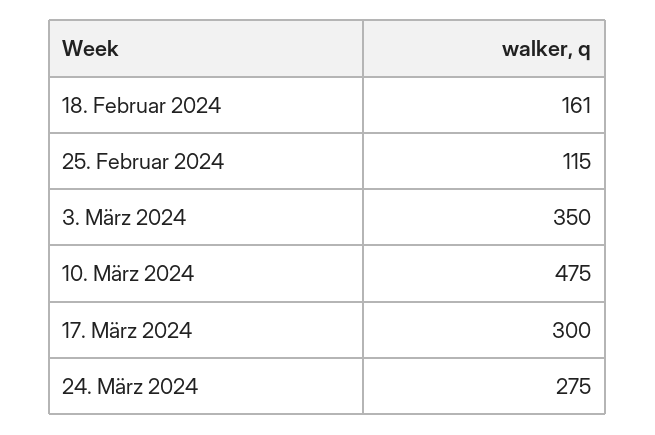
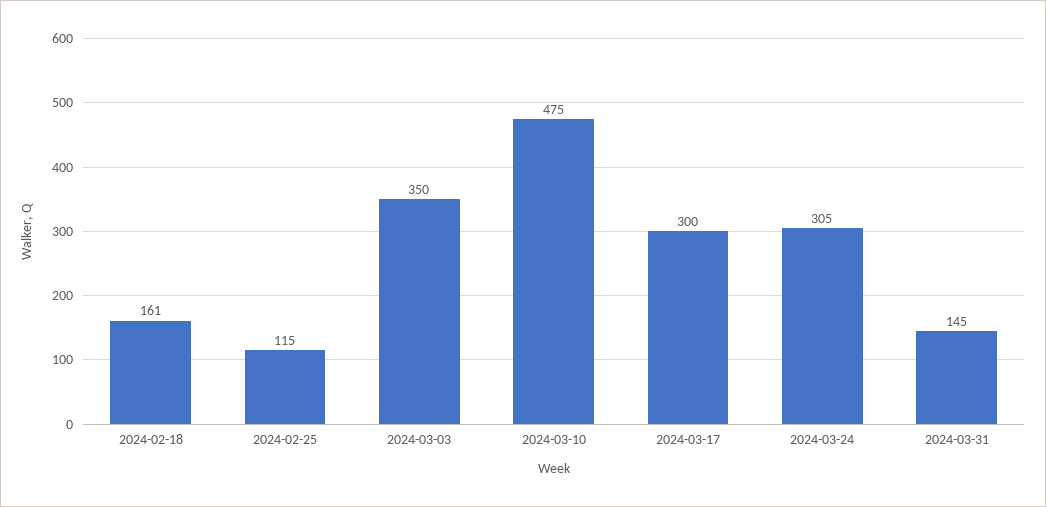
24. März 2024: 275 -> 305
2024-03-31: none -> 145

